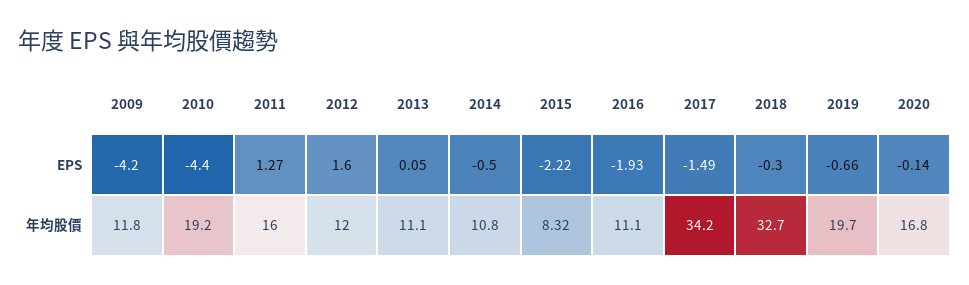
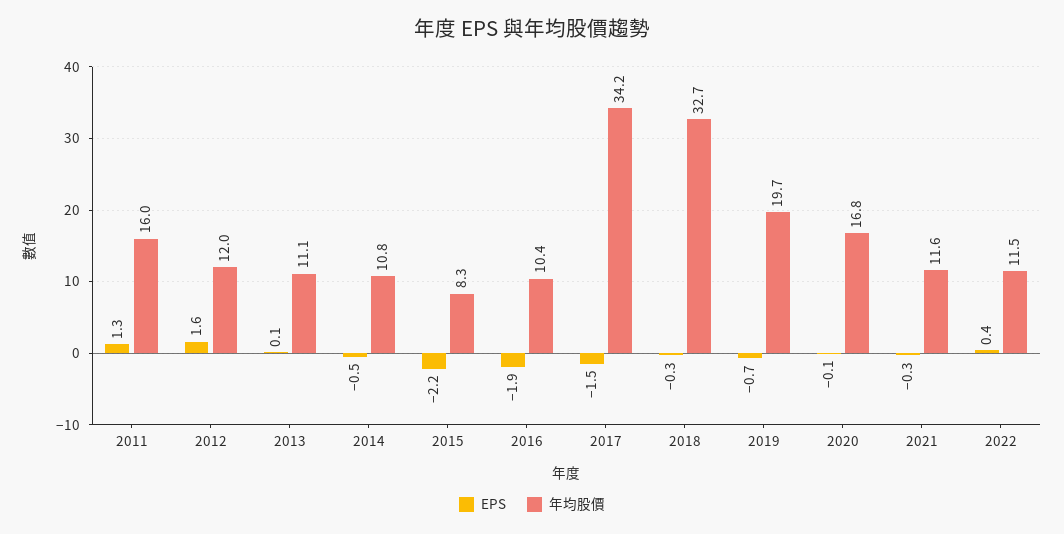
EPS, 2009: -4.2 -> none
EPS, 2010: -4.4 -> none
年均股價, 2009: 11.8 -> none
年均股價, 2010: 19.2 -> none
年均股價, 2016: 11.1 -> 10.4
EPS, 2021: none -> -0.3
年均股價, 2021: none -> 11.6
EPS, 2022: none -> 0.4
年均股價, 2022: none -> 11.5

